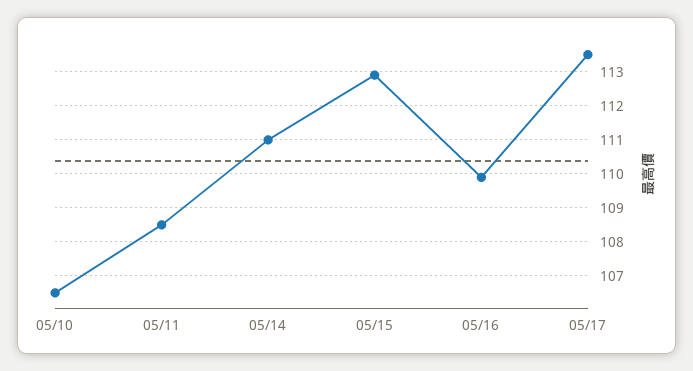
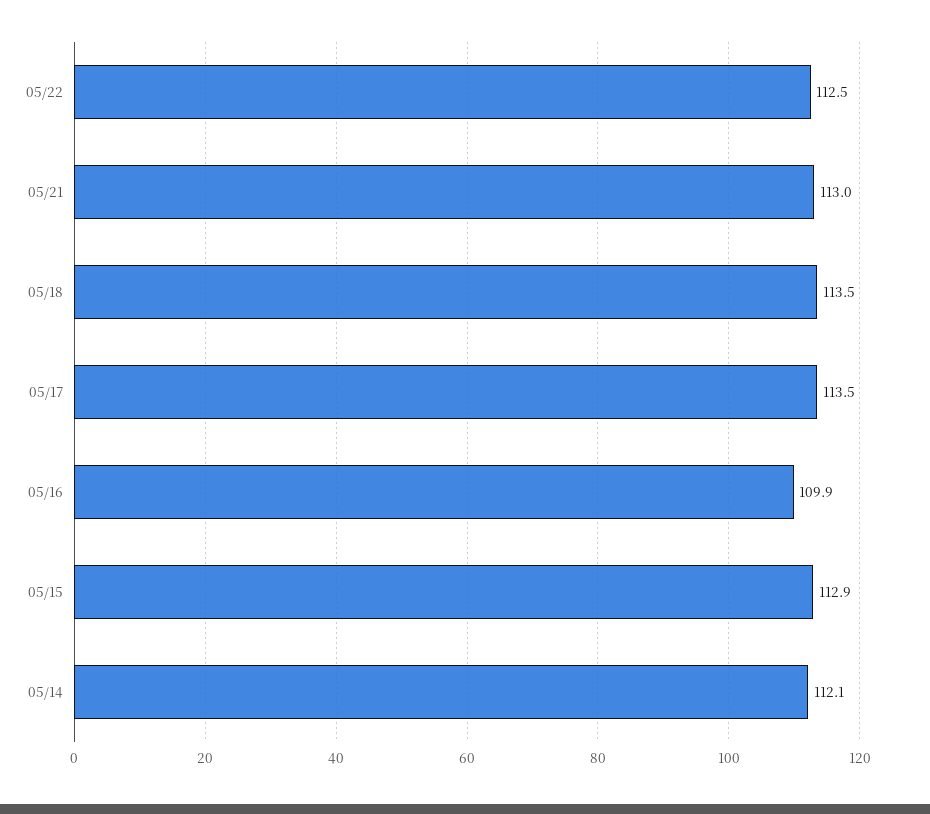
05/10: 106.5 -> none
05/11: 108.5 -> none
05/14: 111 -> 112.1
05/22: none -> 112.5
05/21: none -> 113
05/18: none -> 113.5

